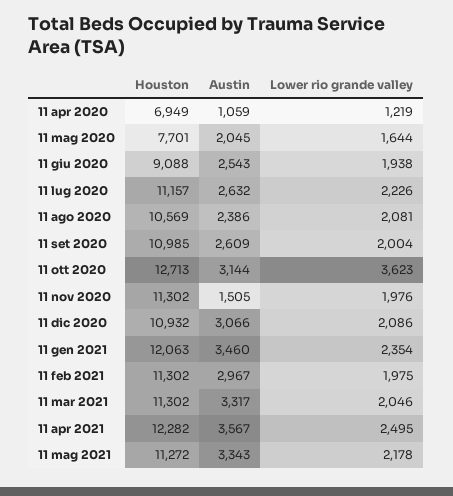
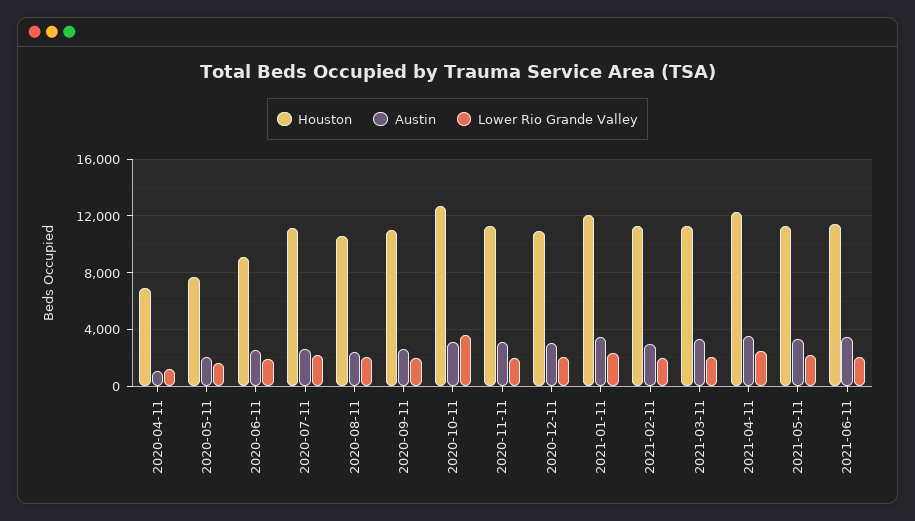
Austin, 11 nov 2020: 1505 -> 3000
Houston, 2021-06-11: none -> 11500
Austin, 2021-06-11: none -> 3500
Lower rio grande valley, 2021-06-11: none -> 2000

